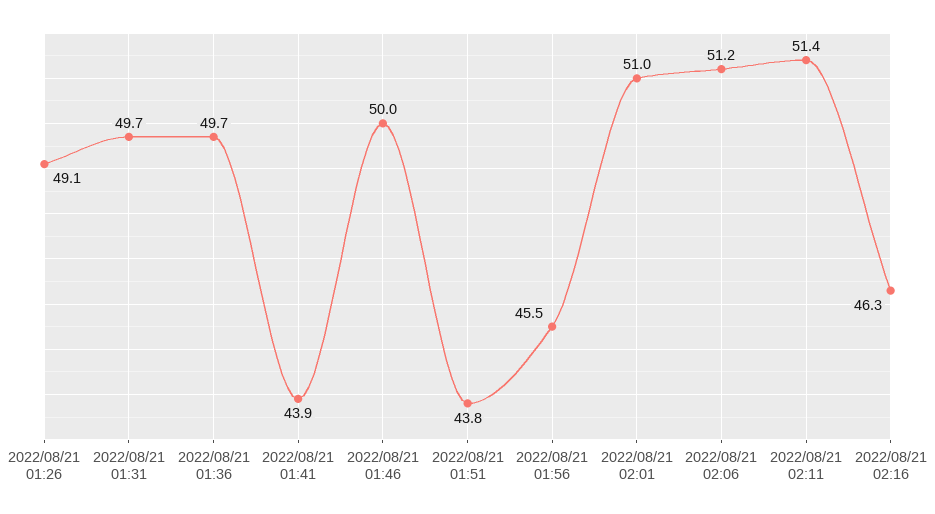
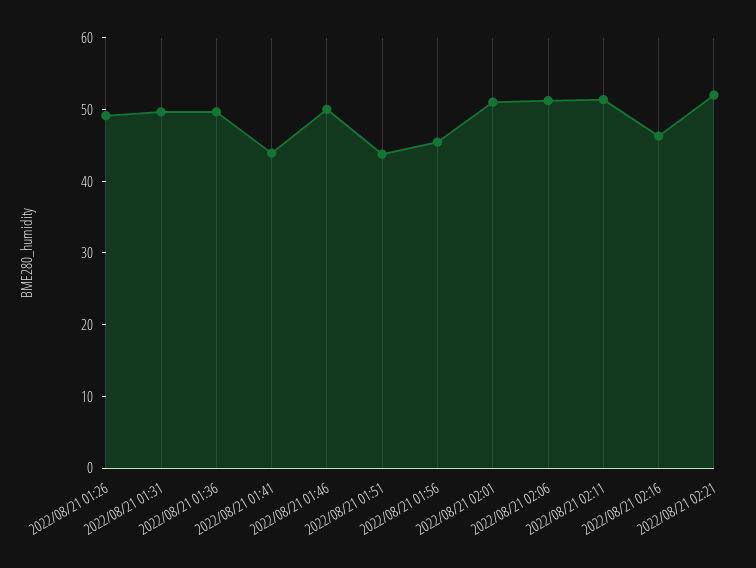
2022/08/21 02:21: none -> 52

